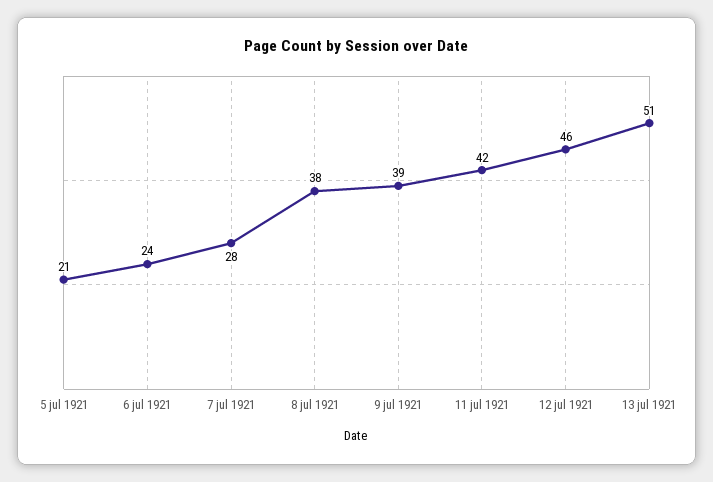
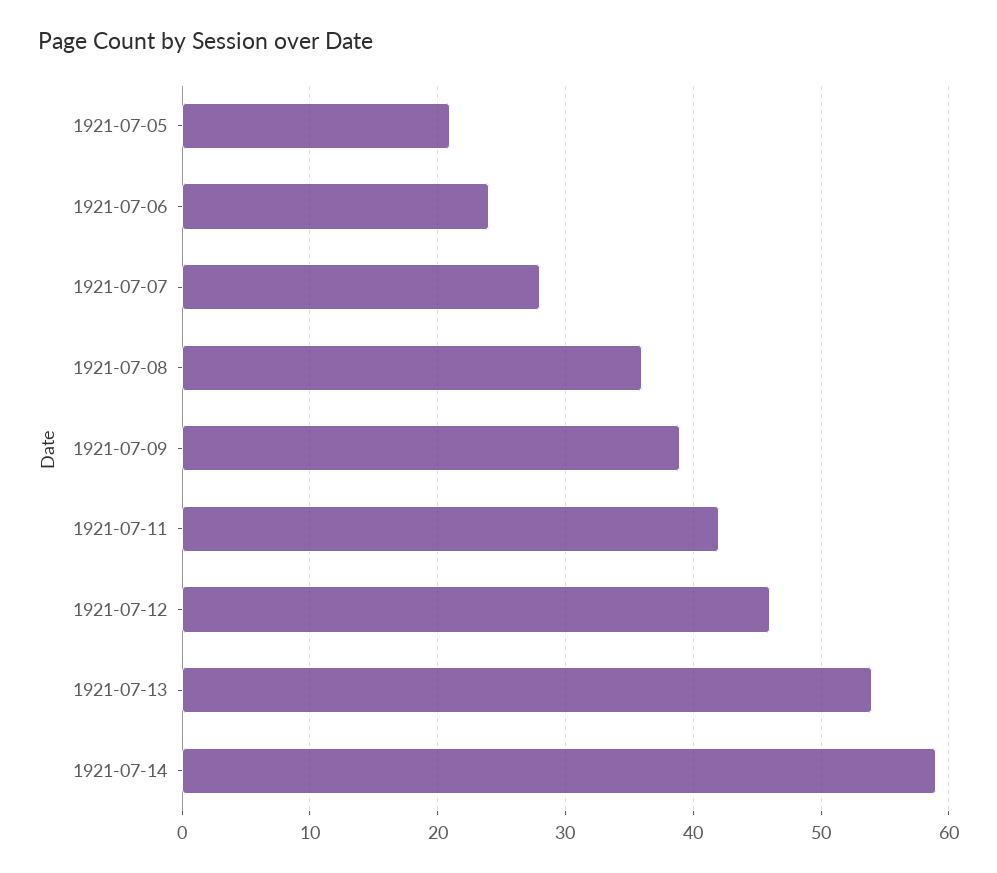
8 jul 1921: 38 -> 36
13 jul 1921: 51 -> 54
1921-07-14: none -> 59

